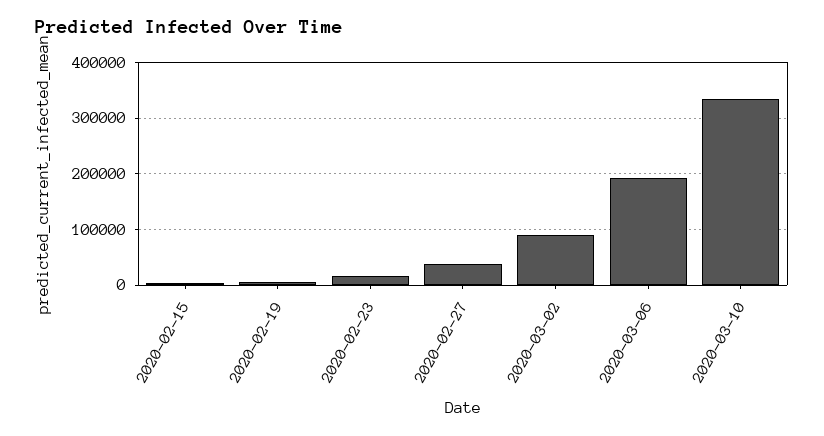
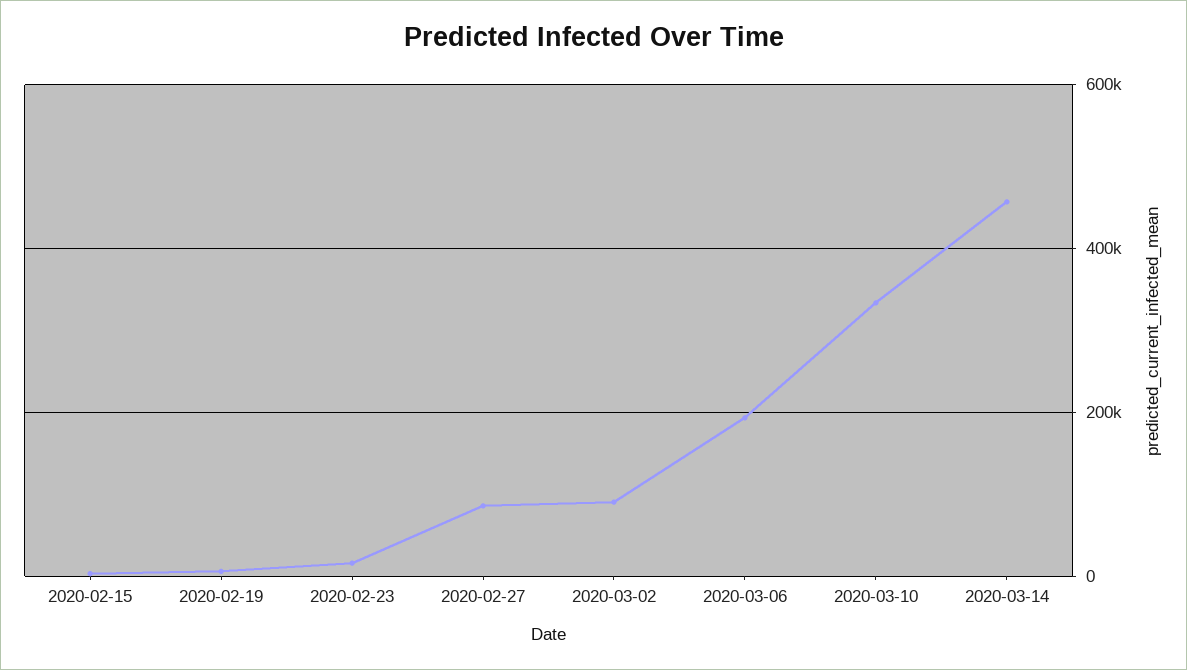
2020-02-27: 40000 -> 80000
2020-03-14: none -> 460000

